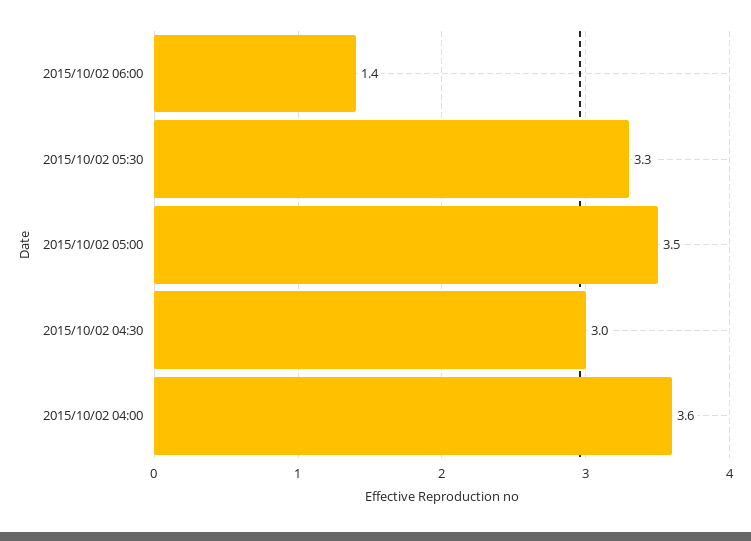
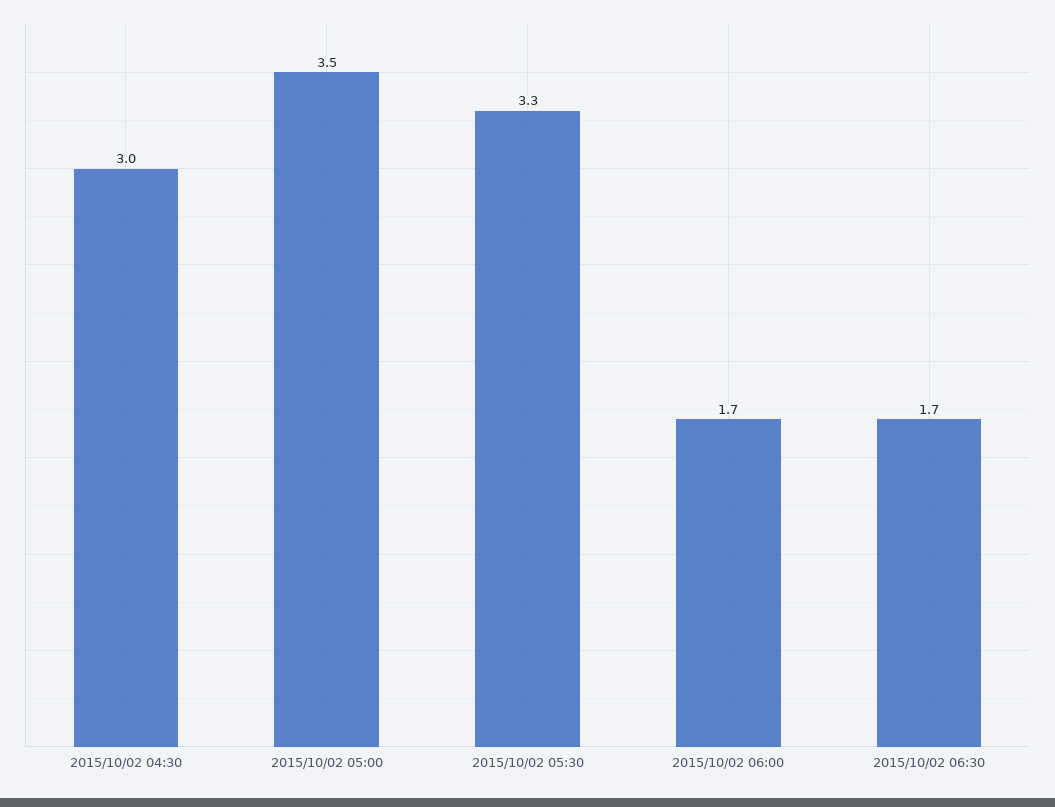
2015/10/02 06:00: 1.4 -> 1.7
2015/10/02 04:00: 3.6 -> none
2015/10/02 06:30: none -> 1.7

